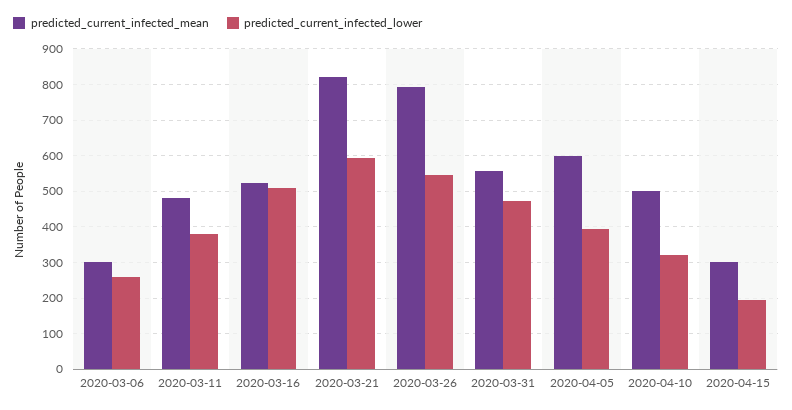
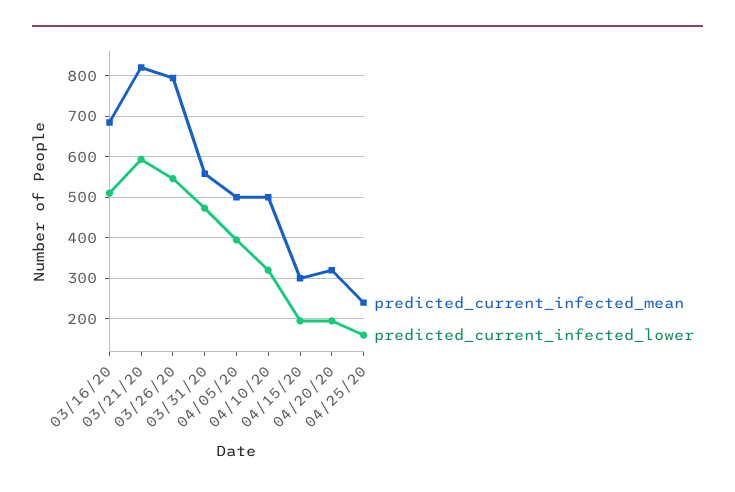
predicted_current_infected_mean, 2020-03-06: 300 -> none
predicted_current_infected_lower, 2020-03-06: 260 -> none
predicted_current_infected_mean, 2020-03-11: 480 -> none
predicted_current_infected_lower, 2020-03-11: 380 -> none
predicted_current_infected_mean, 2020-03-16: 520 -> 680
predicted_current_infected_mean, 2020-04-05: 600 -> 500
predicted_current_infected_mean, 04/20/20: none -> 320
predicted_current_infected_lower, 04/20/20: none -> 200
predicted_current_infected_mean, 04/25/20: none -> 240
predicted_current_infected_lower, 04/25/20: none -> 160

